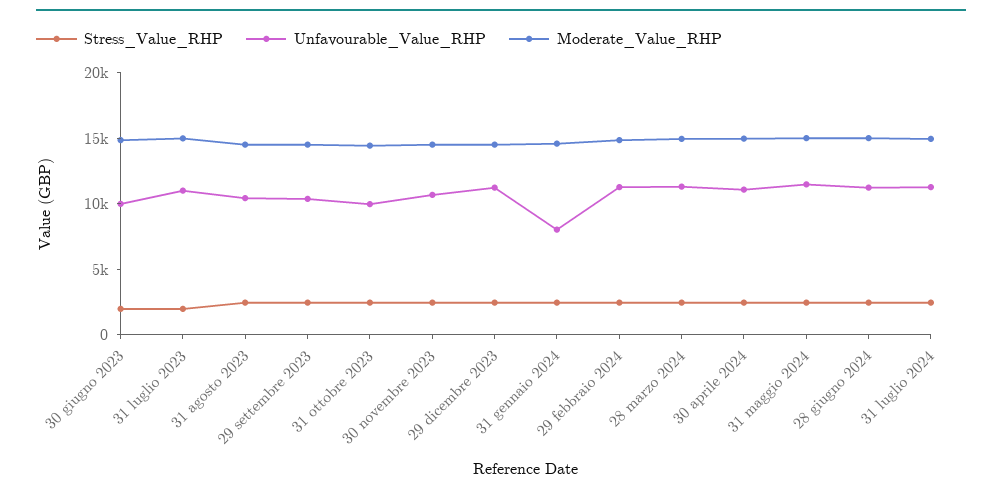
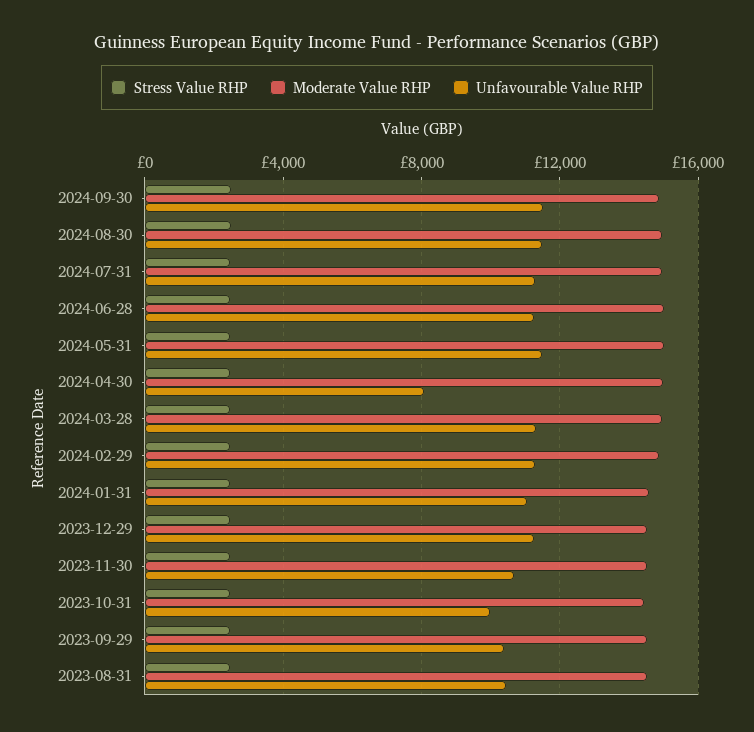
Stress_Value_RHP, 30 giugno 2023: 2000 -> none
Unfavourable_Value_RHP, 30 giugno 2023: 10000 -> none
Moderate_Value_RHP, 30 giugno 2023: 15000 -> none
Stress_Value_RHP, 31 luglio 2023: 2000 -> none
Unfavourable_Value_RHP, 31 luglio 2023: 11000 -> none
Moderate_Value_RHP, 31 luglio 2023: 15000 -> none
Unfavourable_Value_RHP, 31 gennaio 2024: 8000 -> 11000
Unfavourable_Value_RHP, 30 aprile 2024: 11000 -> 8000
Stress_Value_RHP, 2024-09-30: none -> 2500
Moderate_Value_RHP, 2024-09-30: none -> 15000
Unfavourable_Value_RHP, 2024-09-30: none -> 11500
Stress_Value_RHP, 2024-08-30: none -> 2500
Moderate_Value_RHP, 2024-08-30: none -> 15000
Unfavourable_Value_RHP, 2024-08-30: none -> 11500

